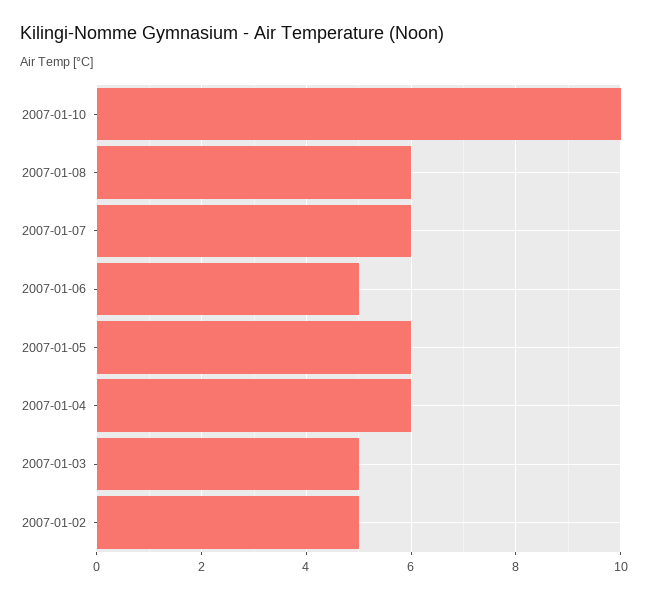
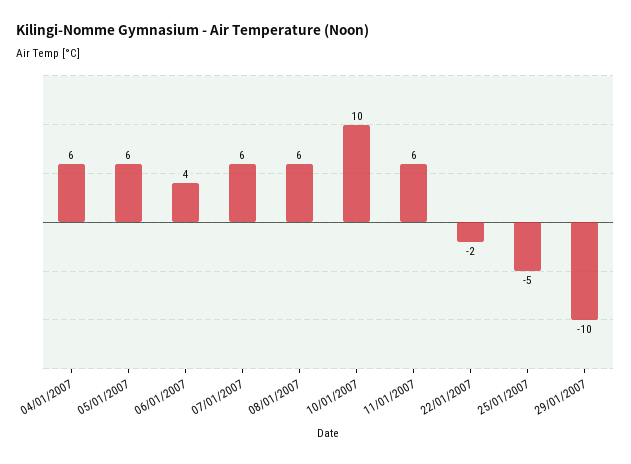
2007-01-06: 5 -> 4
2007-01-03: 5 -> none
2007-01-02: 5 -> none
11/01/2007: none -> 6
22/01/2007: none -> -2
25/01/2007: none -> -5
29/01/2007: none -> -10

